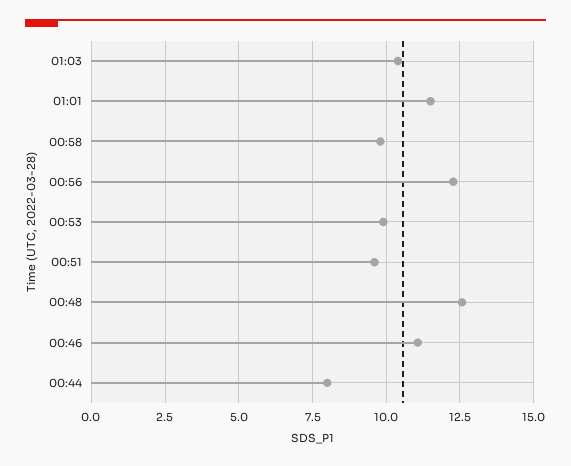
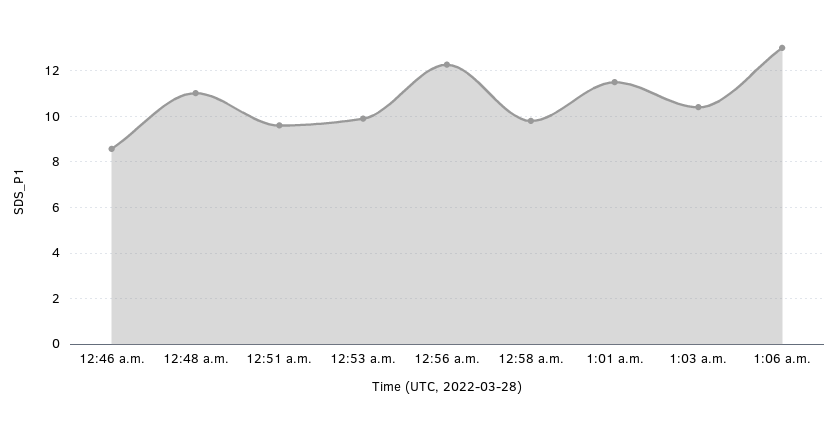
00:48: 12.5 -> 11
00:46: 11 -> 8.5
00:44: 8 -> none
1:06 a.m.: none -> 13

